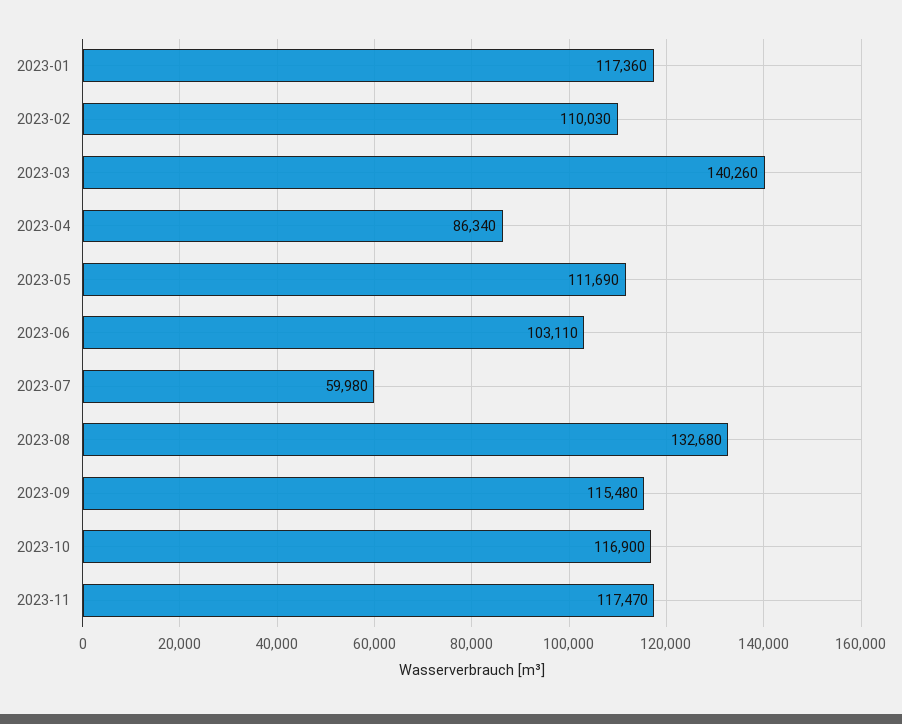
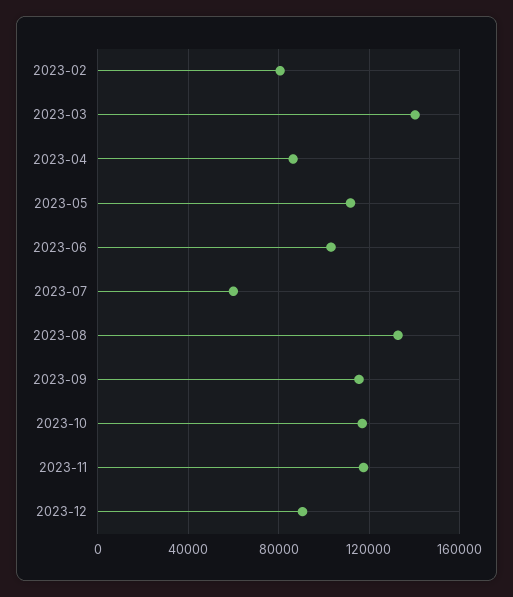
2023-01: 117360 -> none
2023-02: 110030 -> 80000
2023-12: none -> 90000

